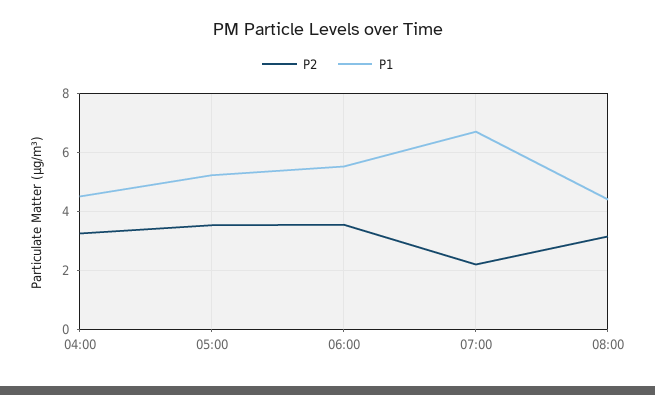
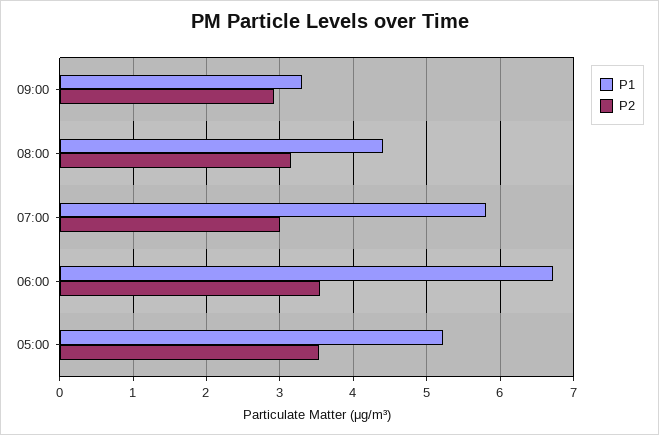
P2, 04:00: 3.25 -> none
P1, 04:00: 4.5 -> none
P1, 06:00: 5.5 -> 6.7
P2, 07:00: 2.25 -> 3
P1, 07:00: 6.75 -> 5.8
P1, 09:00: none -> 3.3
P2, 09:00: none -> 2.9

